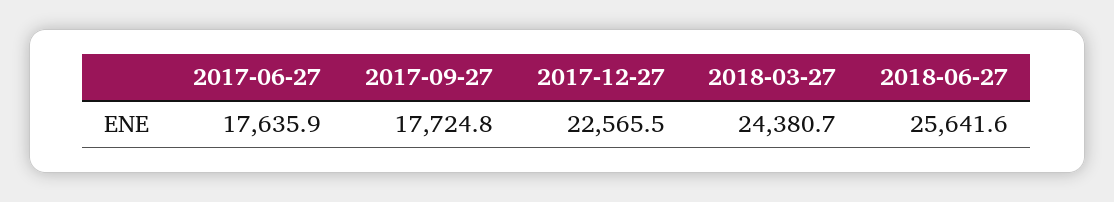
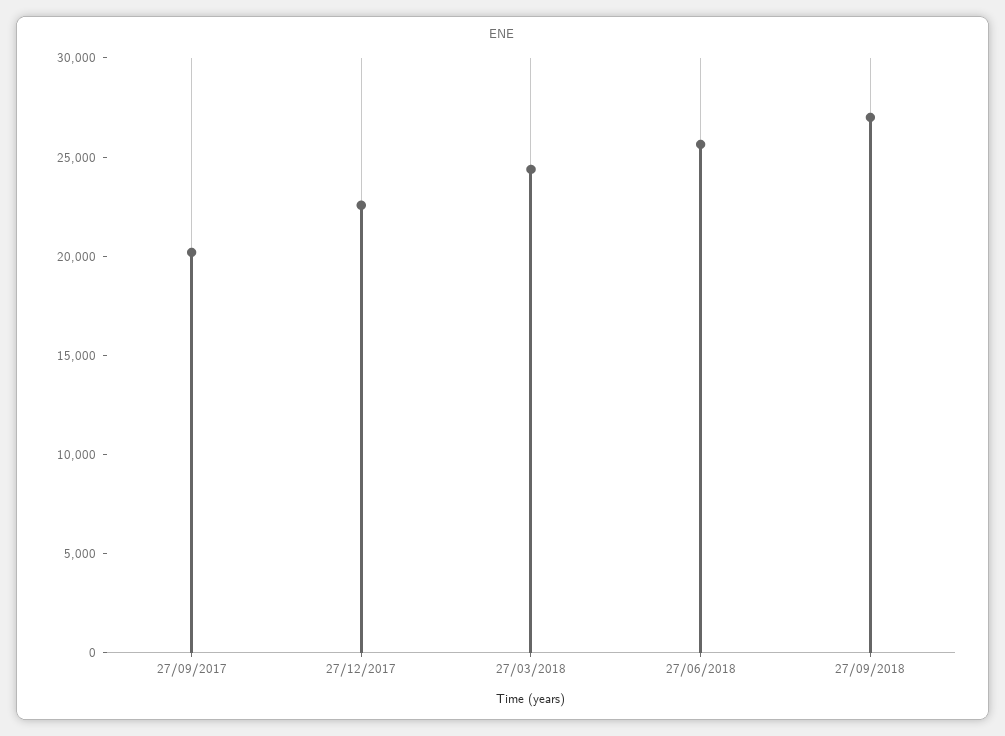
2017-06-27: 17635.9 -> none
2017-09-27: 17724.8 -> 20000
27/09/2018: none -> 27000

